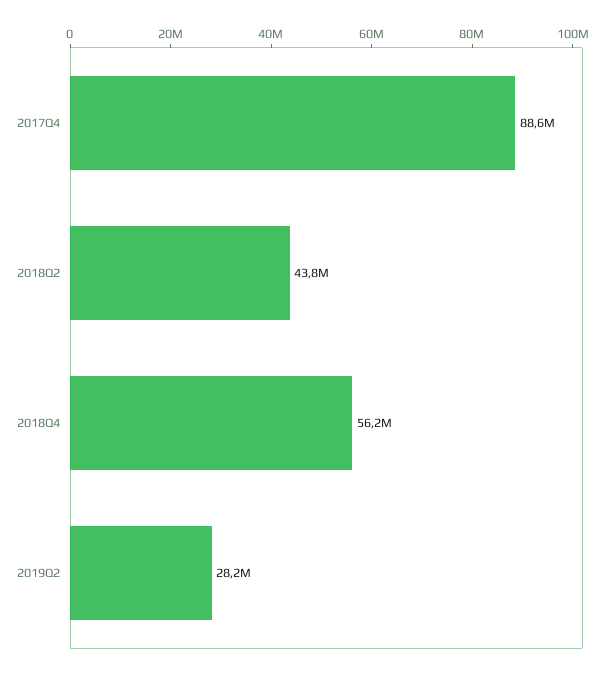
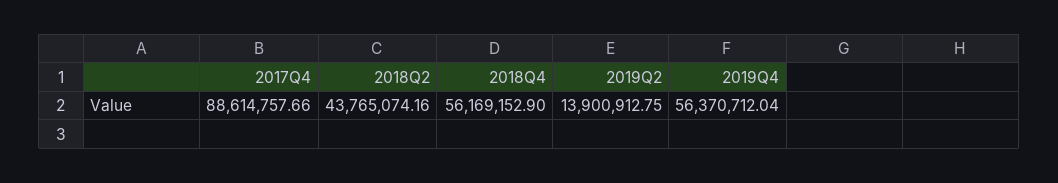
2019Q2: 28200000 -> 13900912.75
2019Q4: none -> 56370712.04

